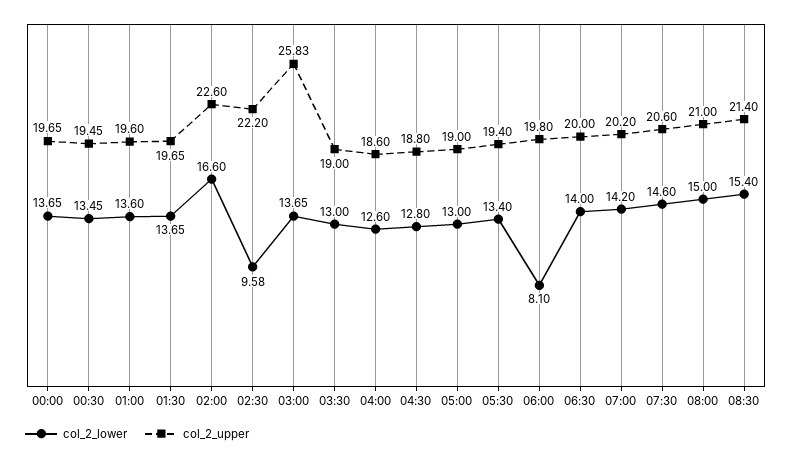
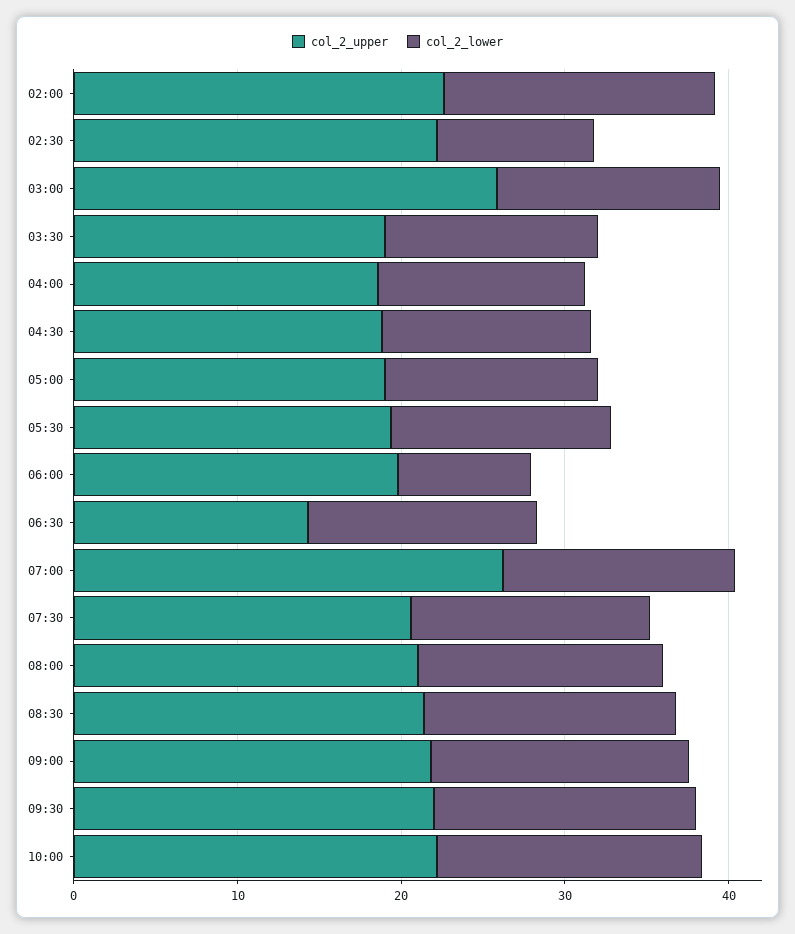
col_2_lower, 00:00: 13.65 -> none
col_2_upper, 00:00: 19.65 -> none
col_2_lower, 00:30: 13.45 -> none
col_2_upper, 00:30: 19.45 -> none
col_2_lower, 01:00: 13.6 -> none
col_2_upper, 01:00: 19.6 -> none
col_2_lower, 01:30: 13.65 -> none
col_2_upper, 01:30: 19.65 -> none
col_2_upper, 06:30: 20 -> 14
col_2_upper, 07:00: 20.2 -> 26
col_2_upper, 09:00: none -> 22
col_2_lower, 09:00: none -> 16
col_2_upper, 09:30: none -> 22
col_2_lower, 09:30: none -> 16
col_2_upper, 10:00: none -> 22
col_2_lower, 10:00: none -> 16

